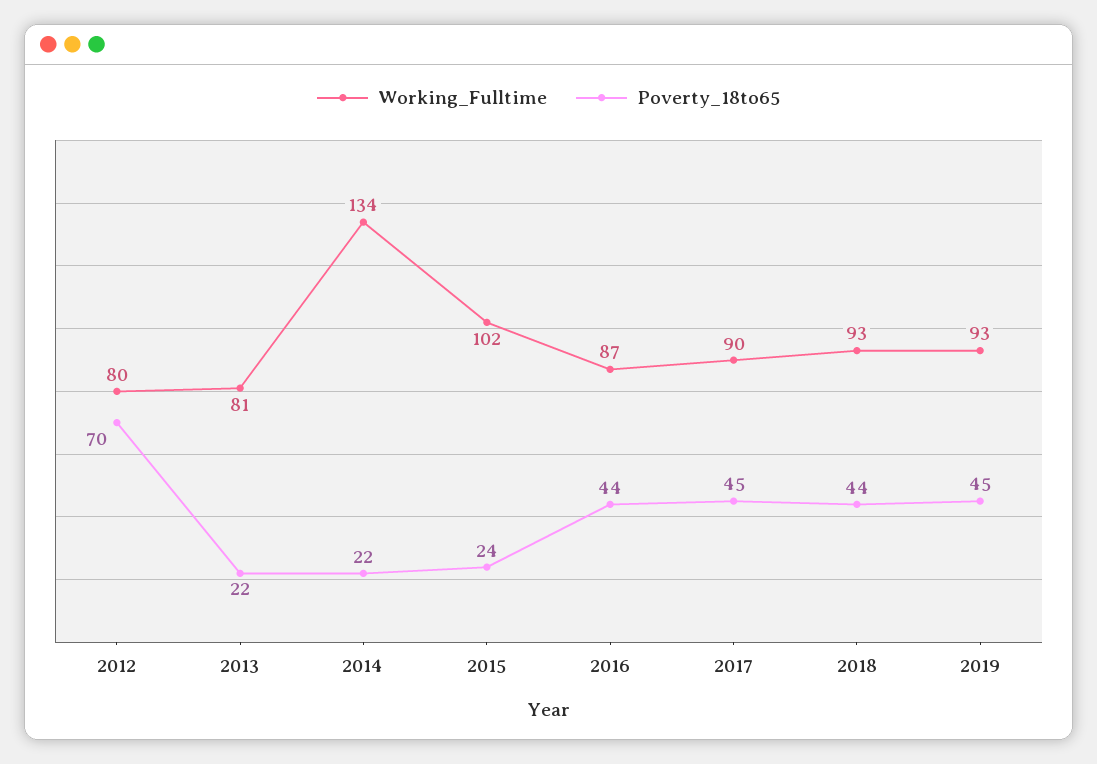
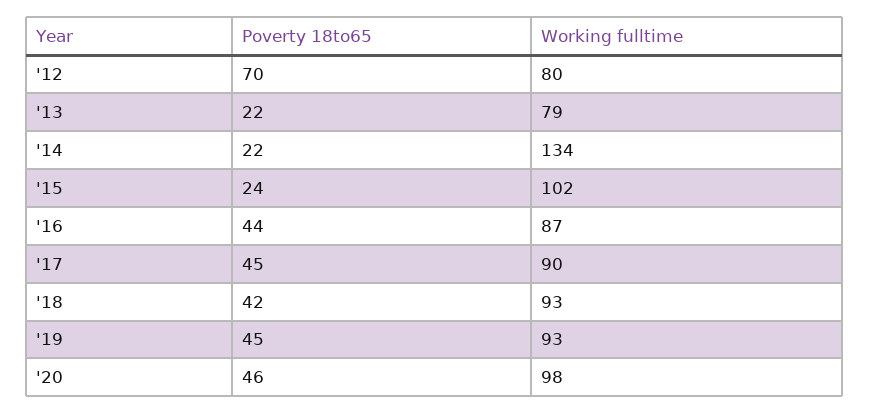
Working_Fulltime, 2013: 81 -> 79
Poverty_18to65, 2018: 44 -> 42
Poverty_18to65, '20: none -> 46
Working_Fulltime, '20: none -> 98

